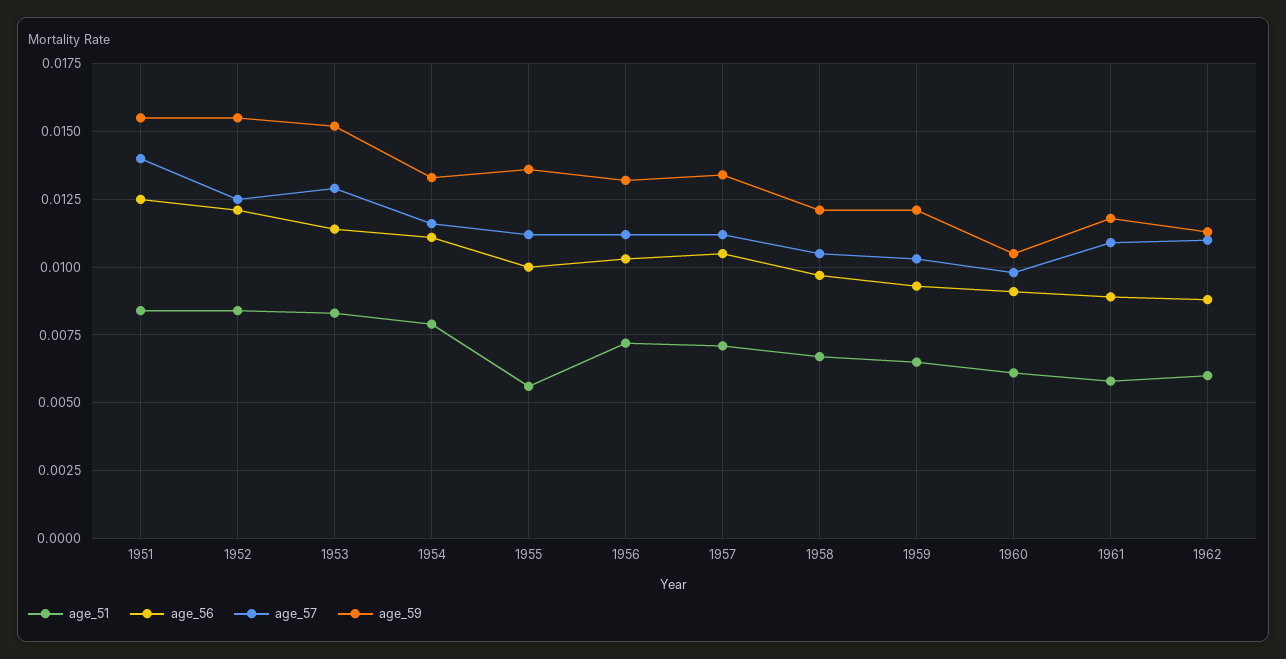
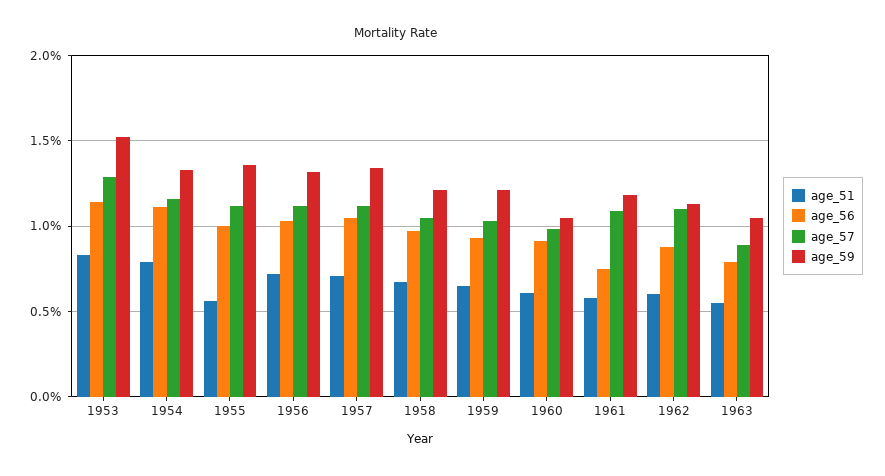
age_51, 1951: 0.0085 -> none
age_56, 1951: 0.0125 -> none
age_57, 1951: 0.014 -> none
age_59, 1951: 0.0155 -> none
age_51, 1952: 0.0085 -> none
age_56, 1952: 0.012 -> none
age_57, 1952: 0.0125 -> none
age_59, 1952: 0.0155 -> none
age_56, 1961: 0.009 -> 0.0075
age_51, 1963: none -> 0.0055
age_56, 1963: none -> 0.008
age_57, 1963: none -> 0.009
age_59, 1963: none -> 0.0105

